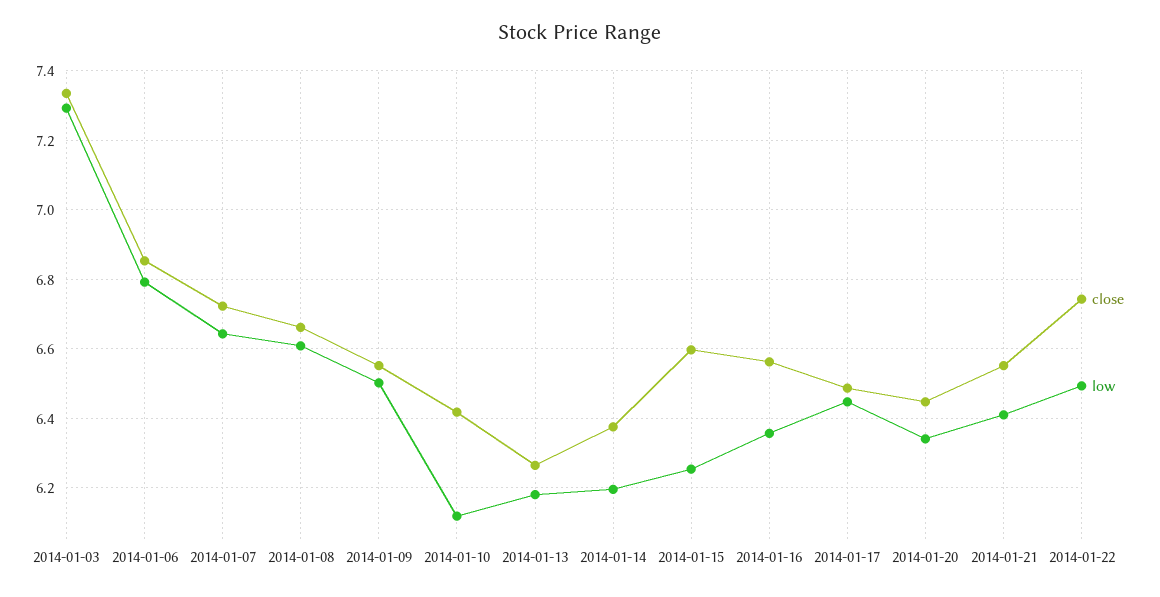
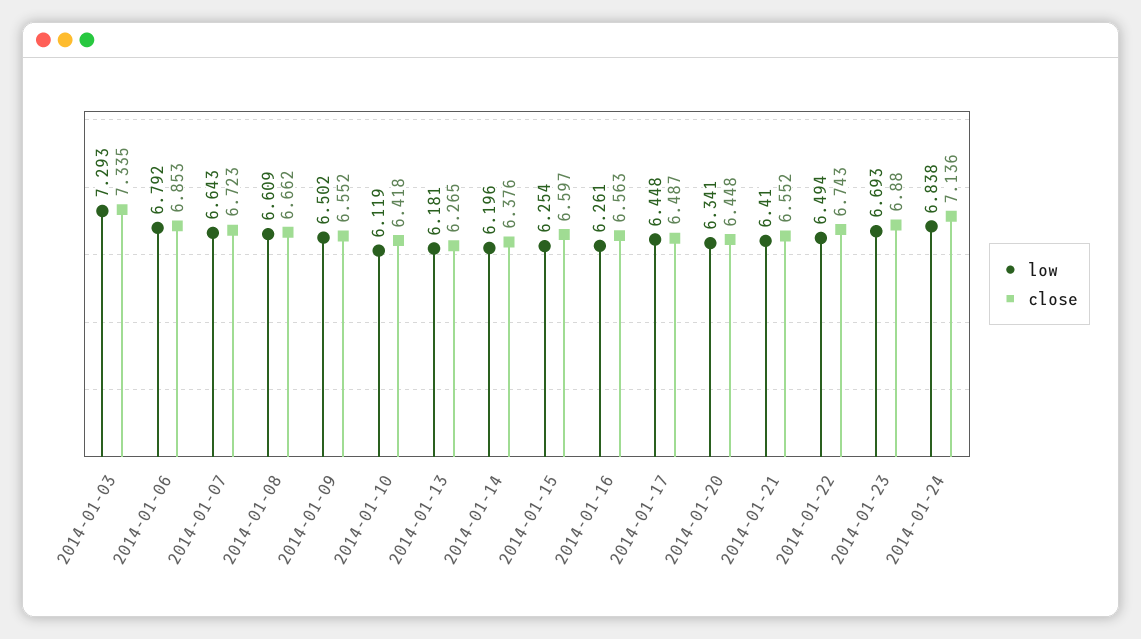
low, 2014-01-16: 6.36 -> 6.261
low, 2014-01-23: none -> 6.693
close, 2014-01-23: none -> 6.88
low, 2014-01-24: none -> 6.838
close, 2014-01-24: none -> 7.136

